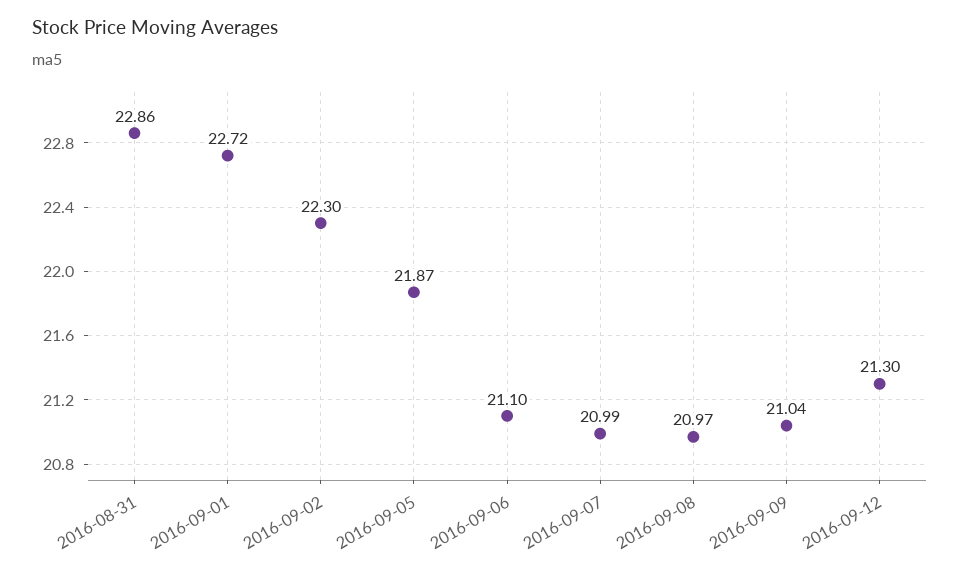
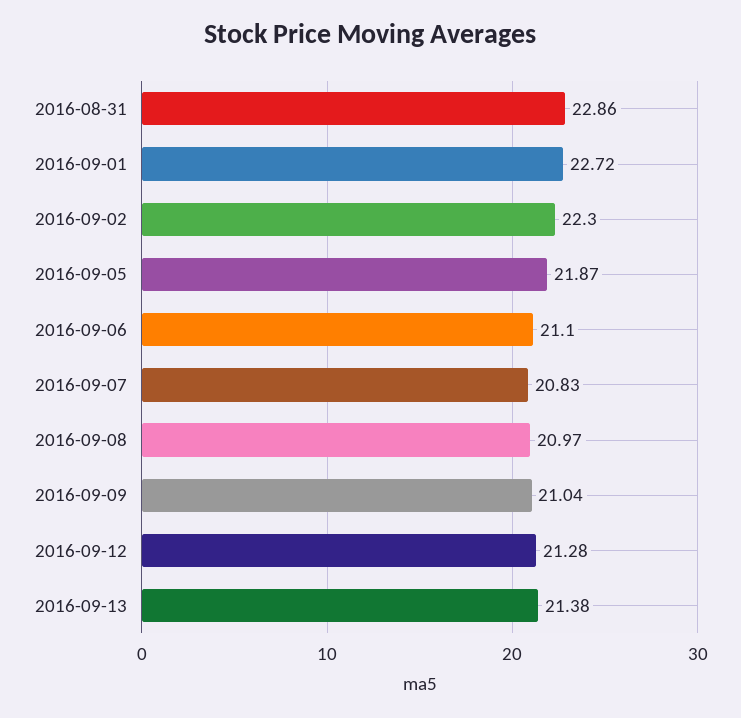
2016-09-07: 20.99 -> 20.83
2016-09-12: 21.3 -> 21.28
2016-09-13: none -> 21.38

